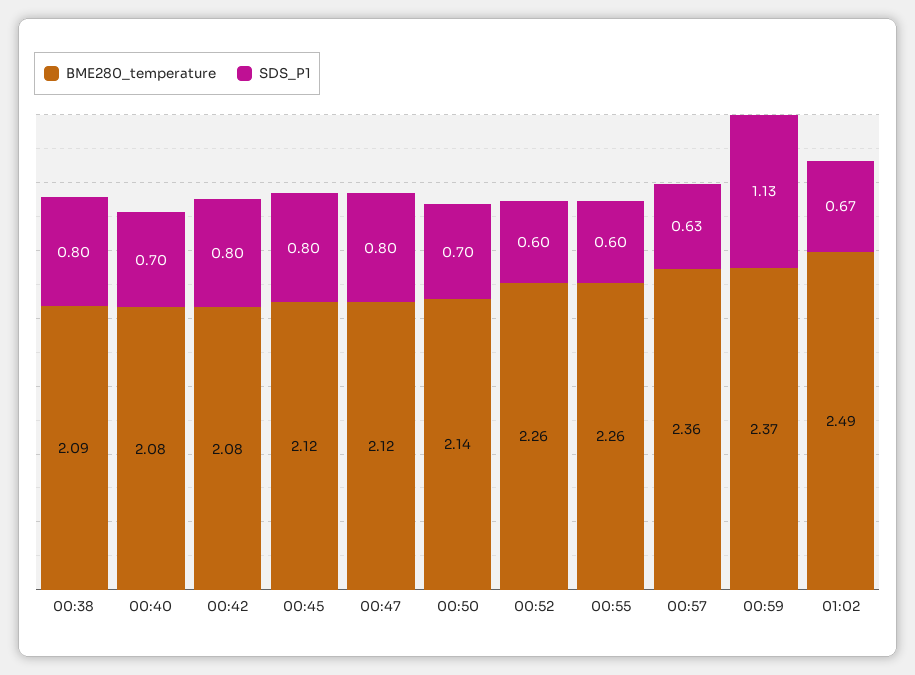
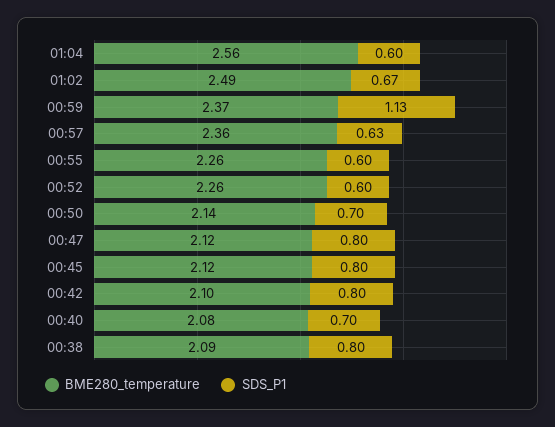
BME280_temperature, 00:42: 2.08 -> 2.1
BME280_temperature, 01:04: none -> 2.56
SDS_P1, 01:04: none -> 0.6

